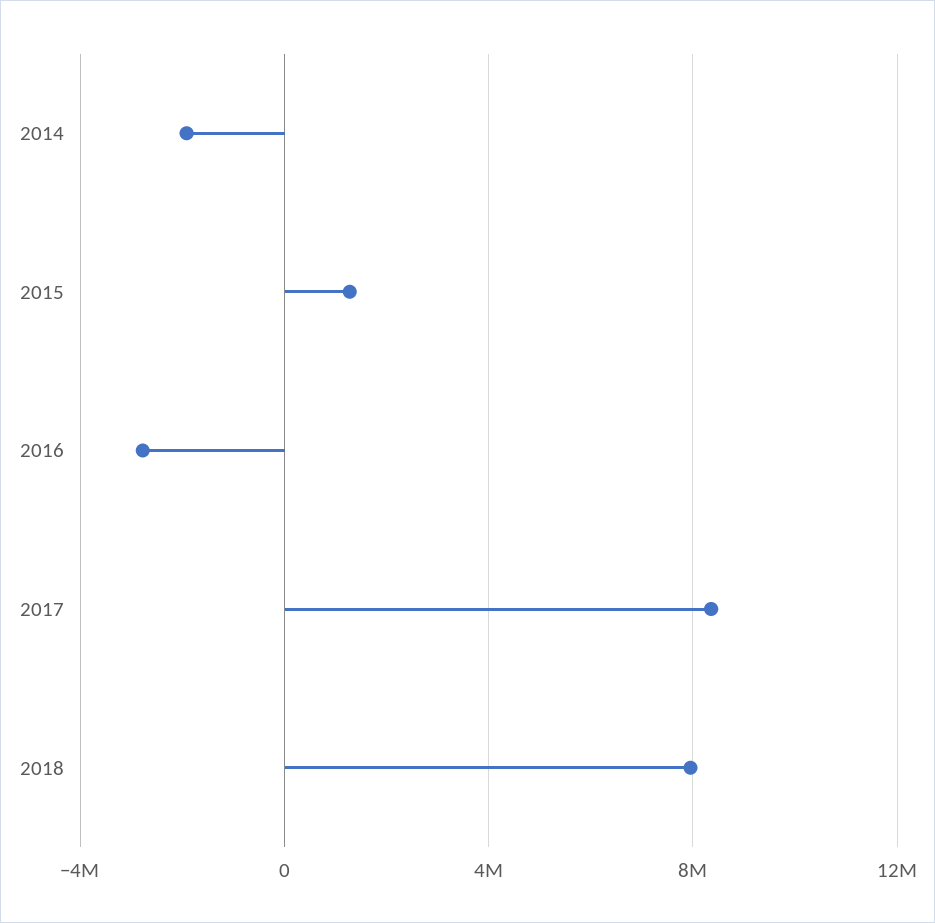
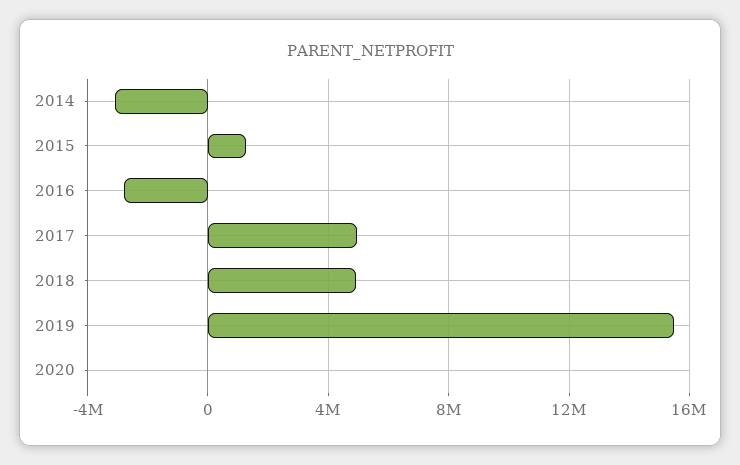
2014: -2000000 -> -3000000
2017: 8500000 -> 5000000
2018: 8000000 -> 5000000
2019: none -> 15500000
2020: none -> 0

